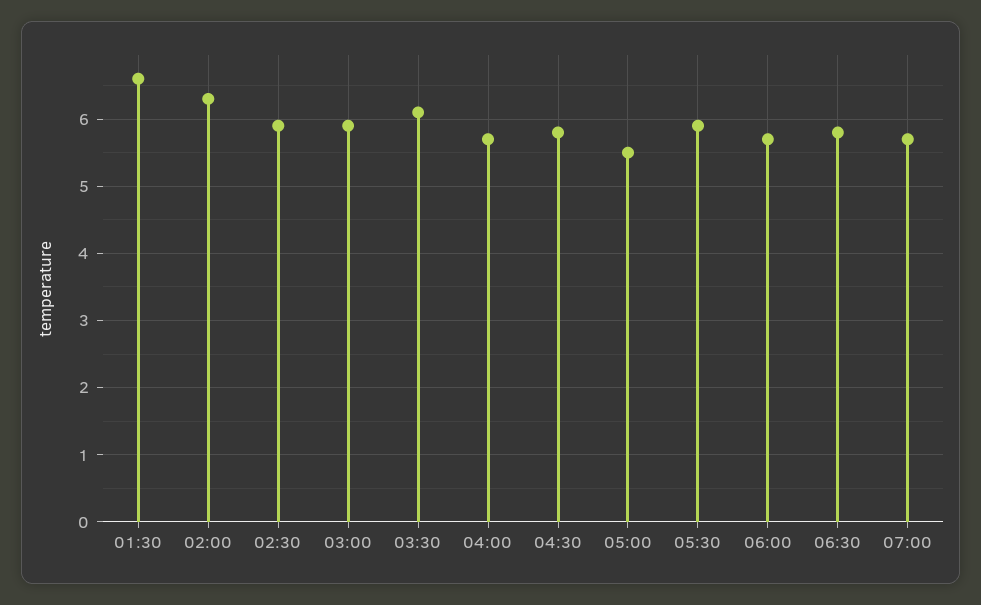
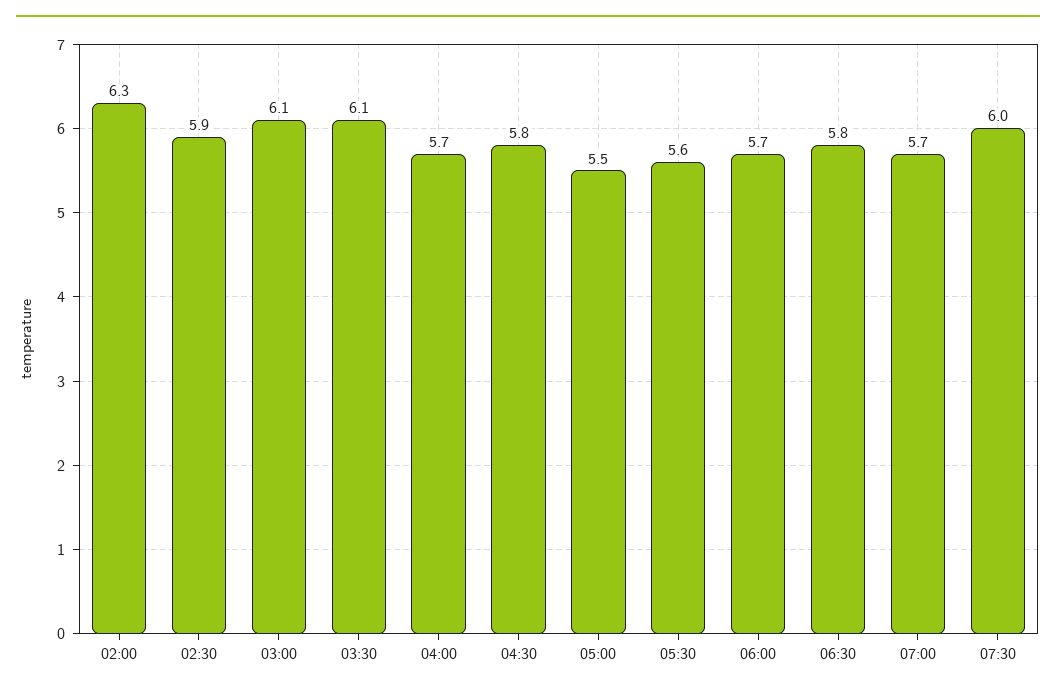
01:30: 6.6 -> none
03:00: 5.9 -> 6.1
05:30: 5.9 -> 5.6
07:30: none -> 6

